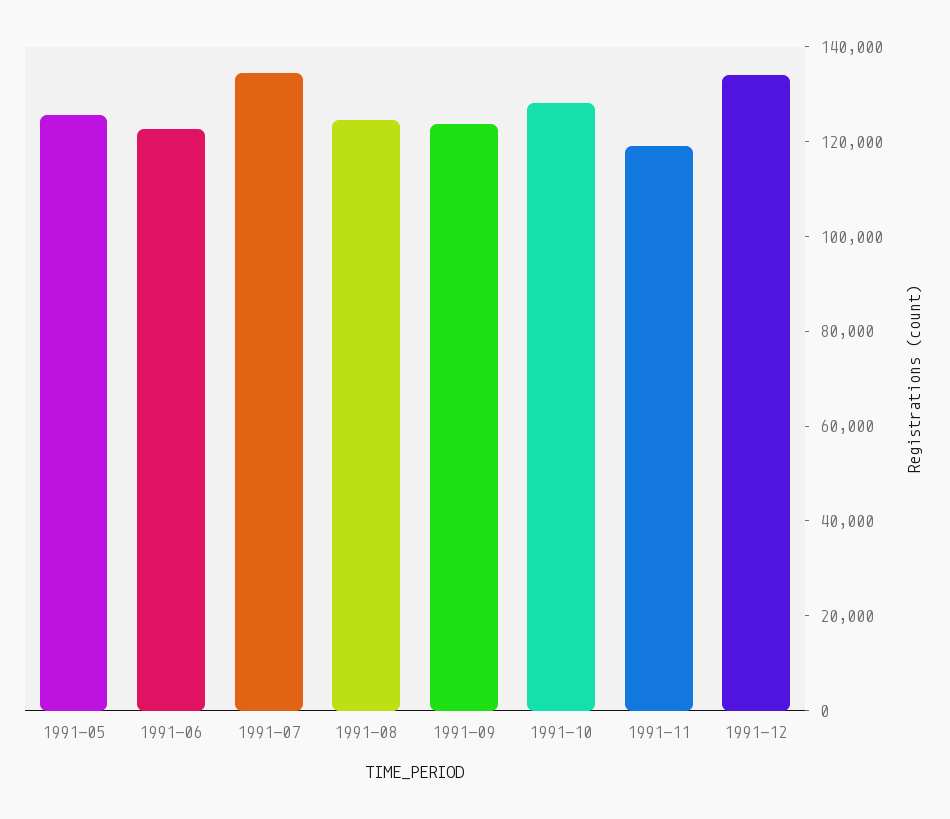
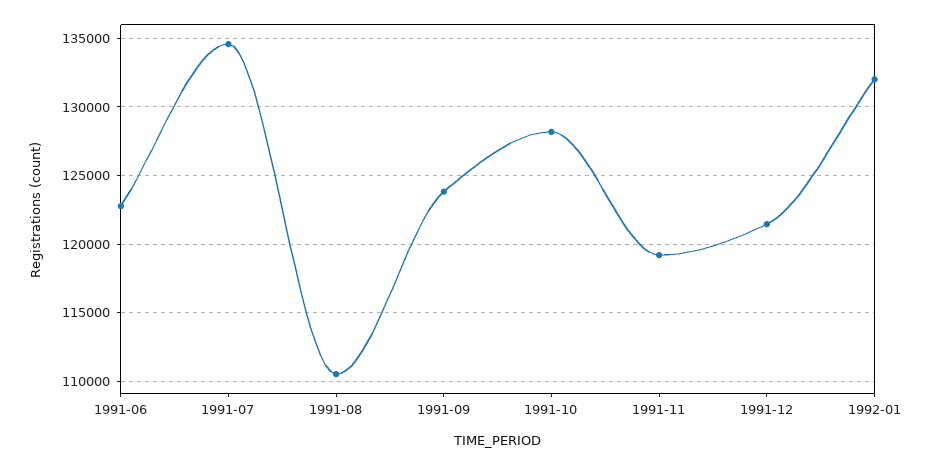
1991-05: 125000 -> none
1991-08: 125000 -> 110500
1991-12: 135000 -> 121500
1992-01: none -> 132000

